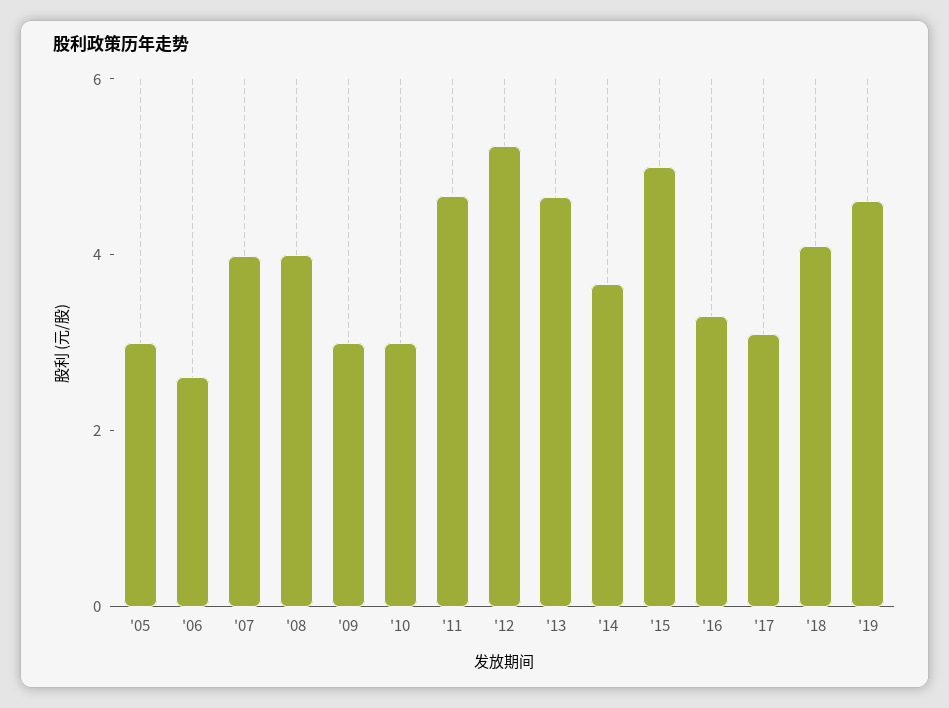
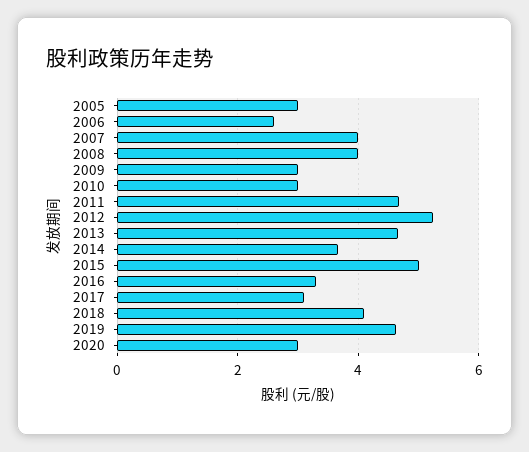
2020: none -> 3

